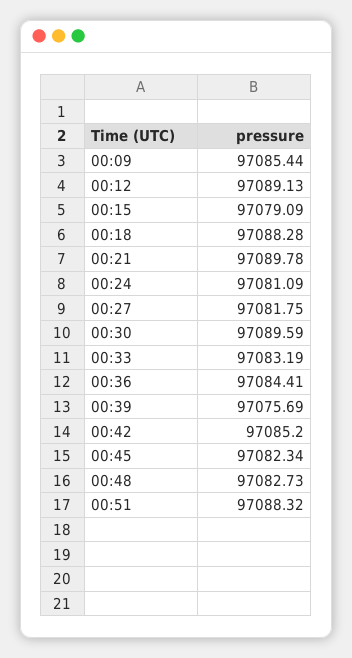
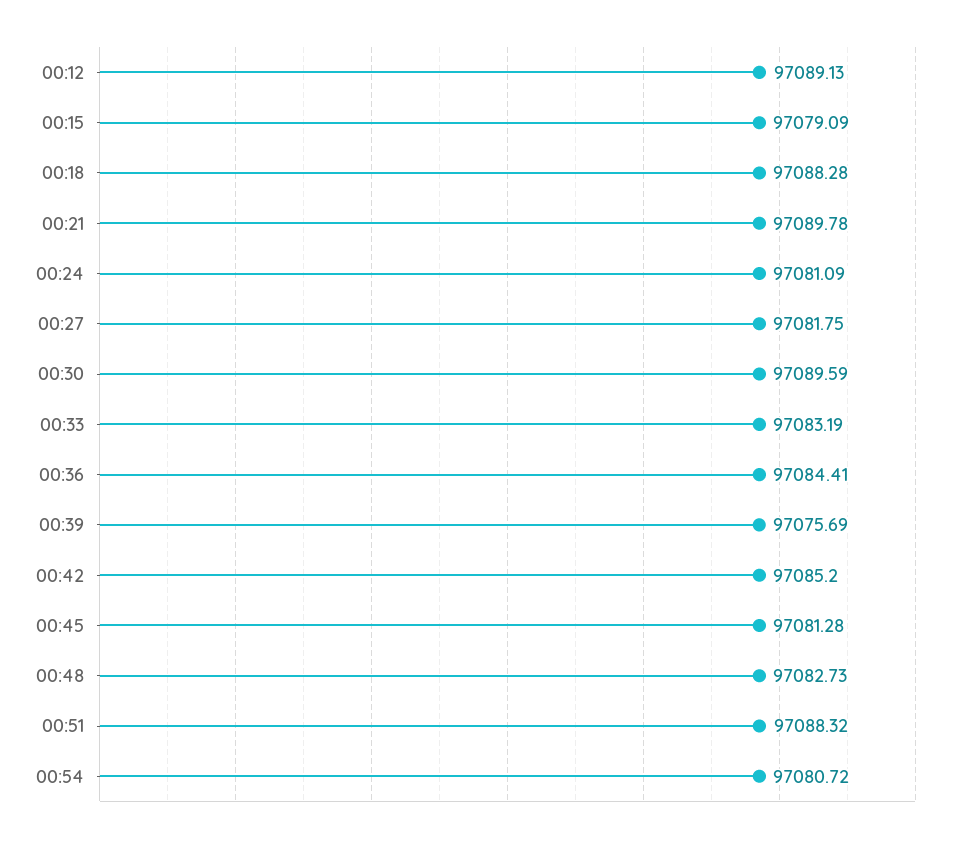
00:09: 97085.44 -> none
00:45: 97082.34 -> 97081.28
00:54: none -> 97080.72

